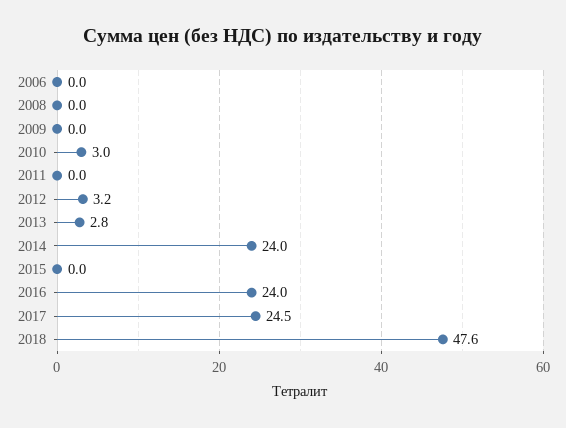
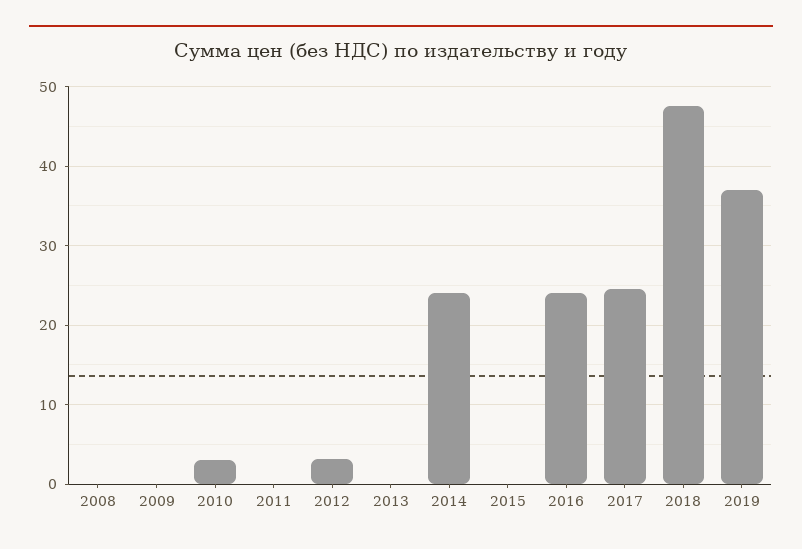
2006: 0 -> none
2013: 2.8 -> 0
2019: none -> 37

